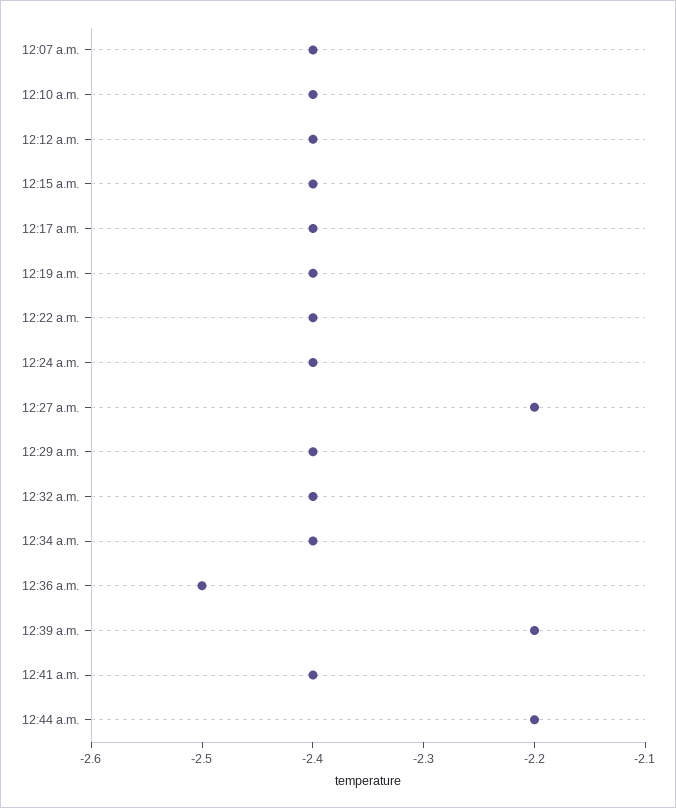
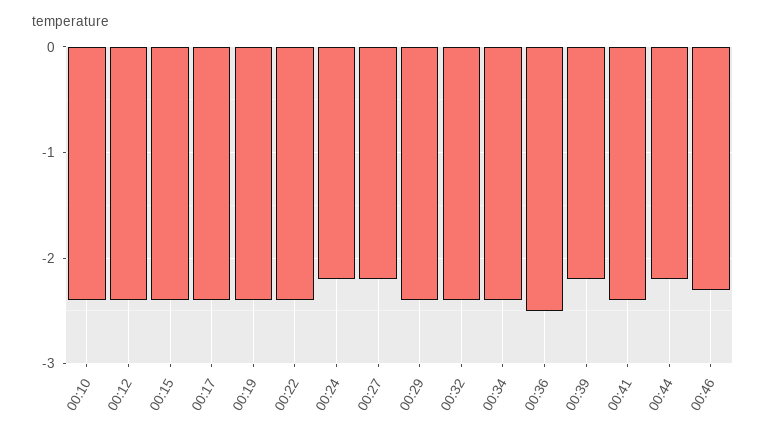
12:07 a.m.: -2.4 -> none
12:24 a.m.: -2.4 -> -2.2
00:46: none -> -2.3

